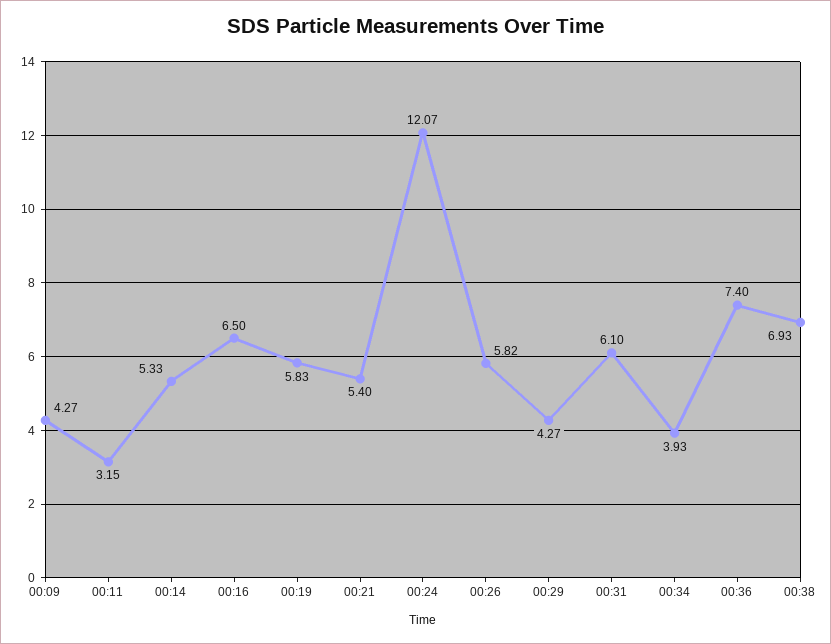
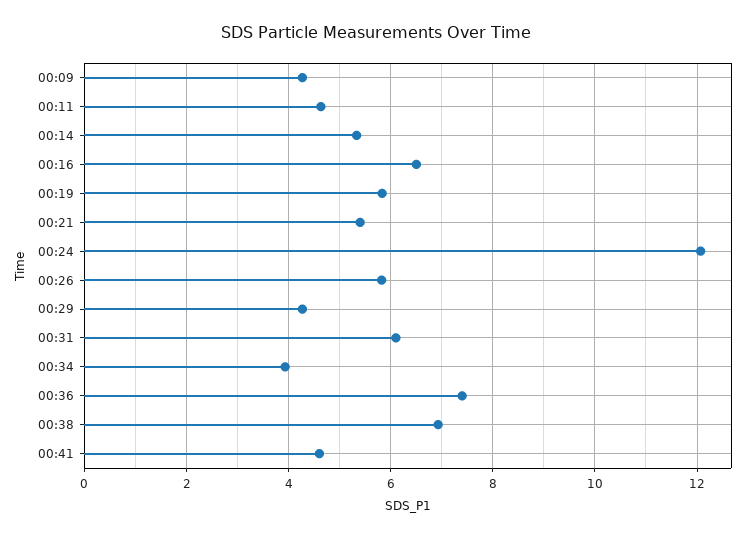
00:11: 3.15 -> 4.6
00:41: none -> 4.6

